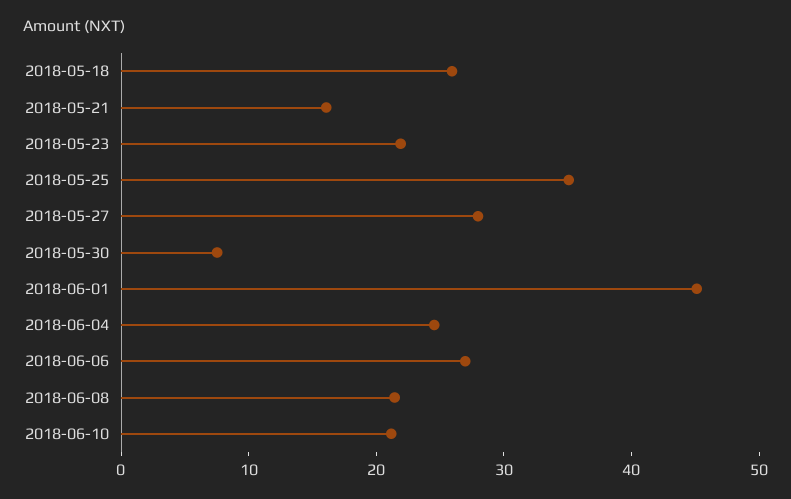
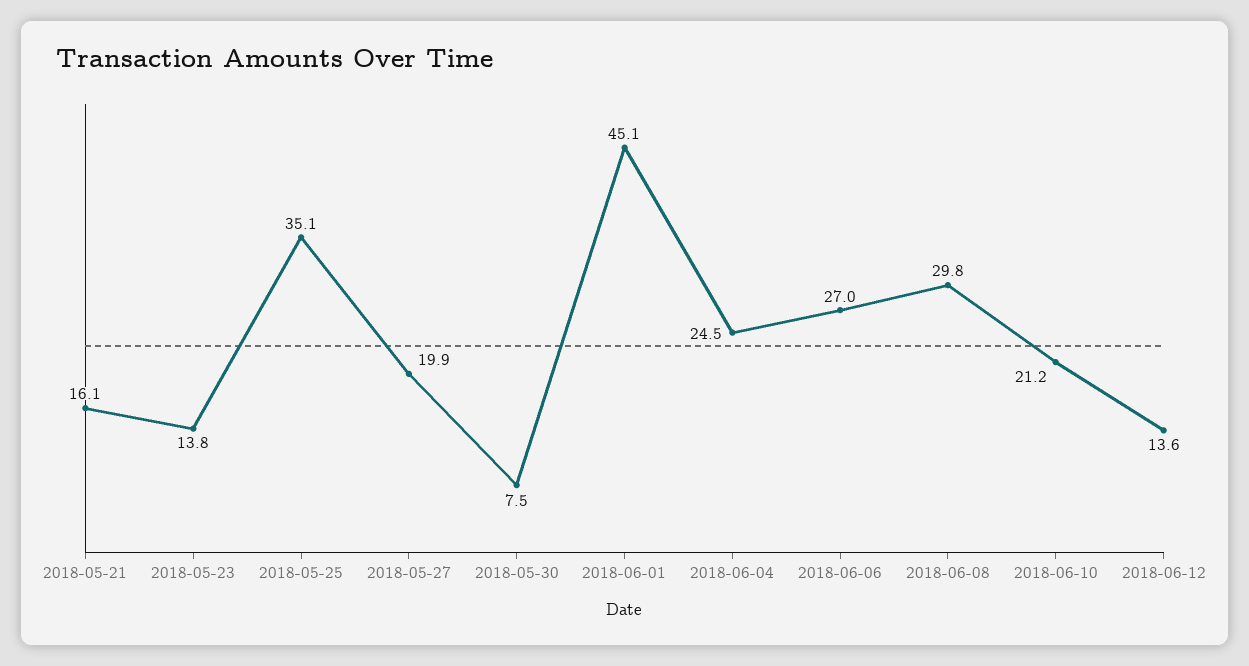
2018-05-18: 26 -> none
2018-05-23: 22 -> 13.8
2018-05-27: 28 -> 19.9
2018-06-08: 22 -> 29.8
2018-06-12: none -> 13.6

